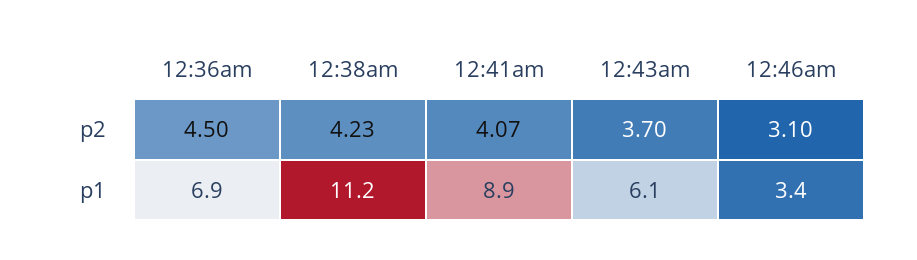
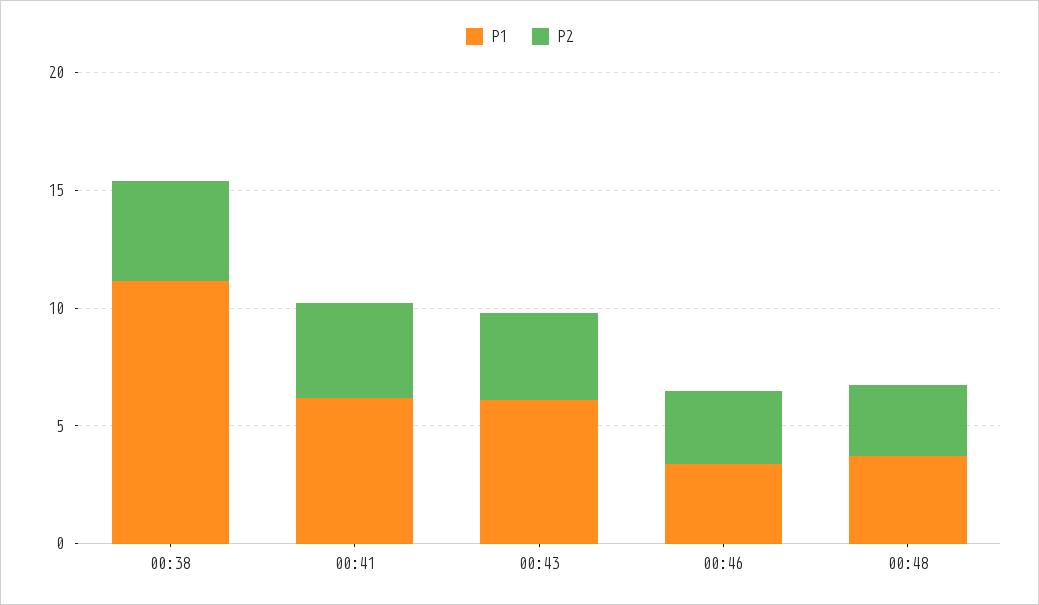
p2, 12:36am: 4.5 -> none
p1, 12:36am: 6.9 -> none
p1, 12:41am: 8.9 -> 6
p1, 00:48: none -> 4
p2, 00:48: none -> 3

